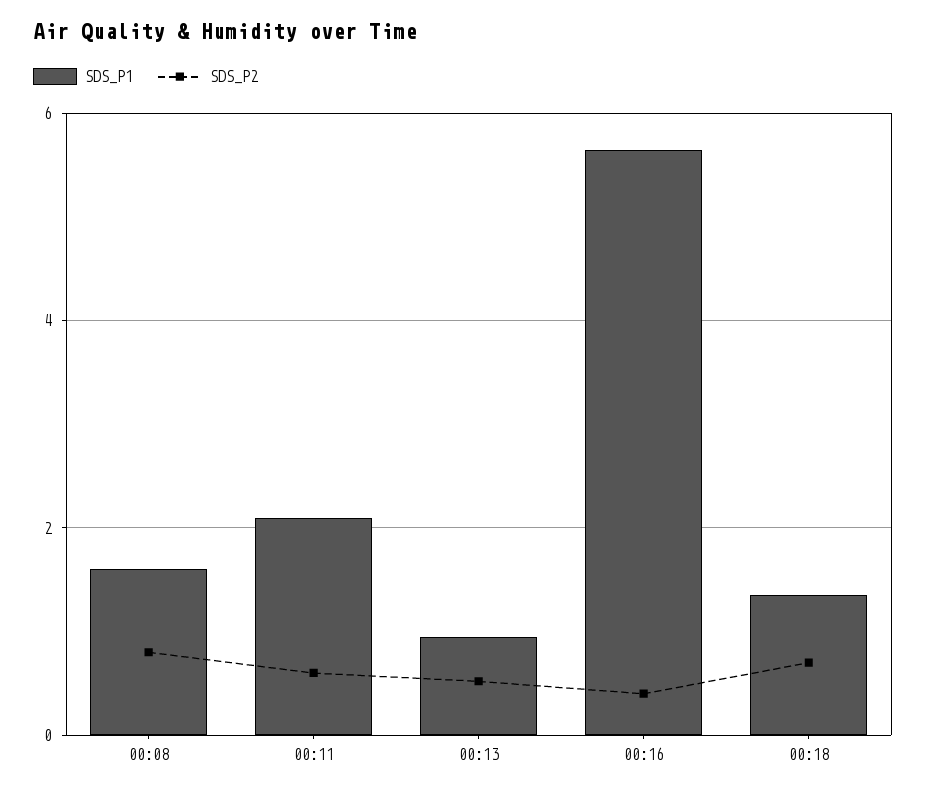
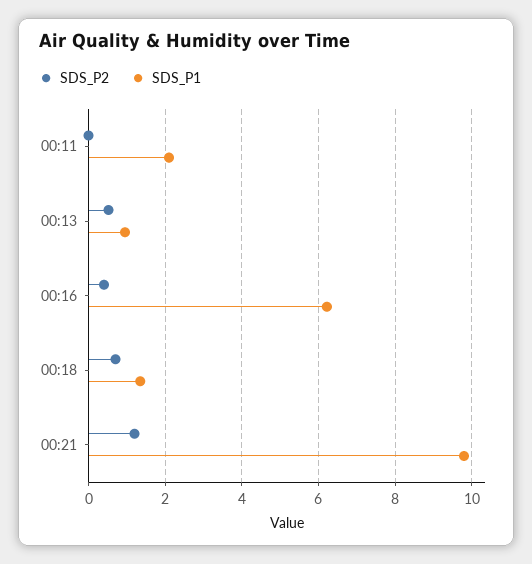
SDS_P1, 00:08: 1.6 -> none
SDS_P2, 00:08: 0.8 -> none
SDS_P2, 00:11: 0.6 -> 0
SDS_P1, 00:16: 5.6 -> 6.2
SDS_P2, 00:21: none -> 1.2
SDS_P1, 00:21: none -> 9.8

